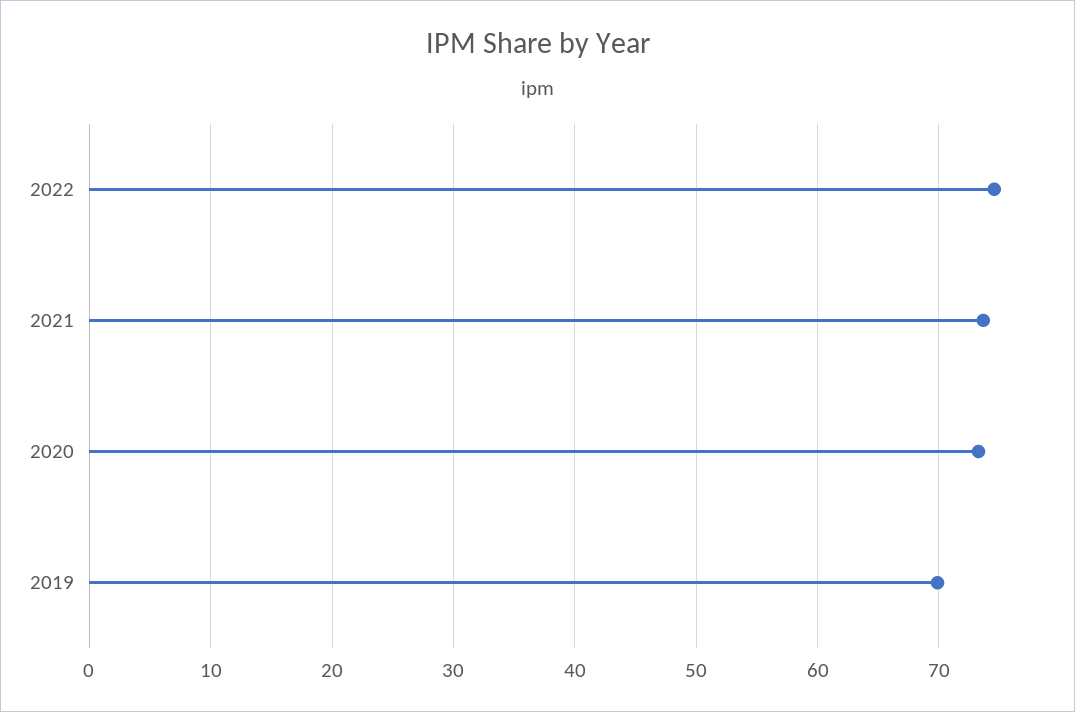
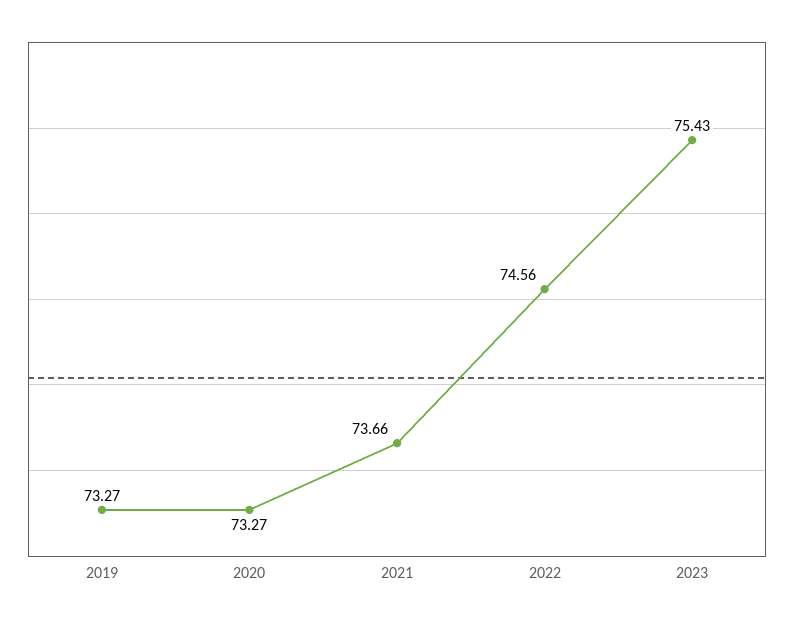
2019: 70 -> 73.27
2023: none -> 75.43

